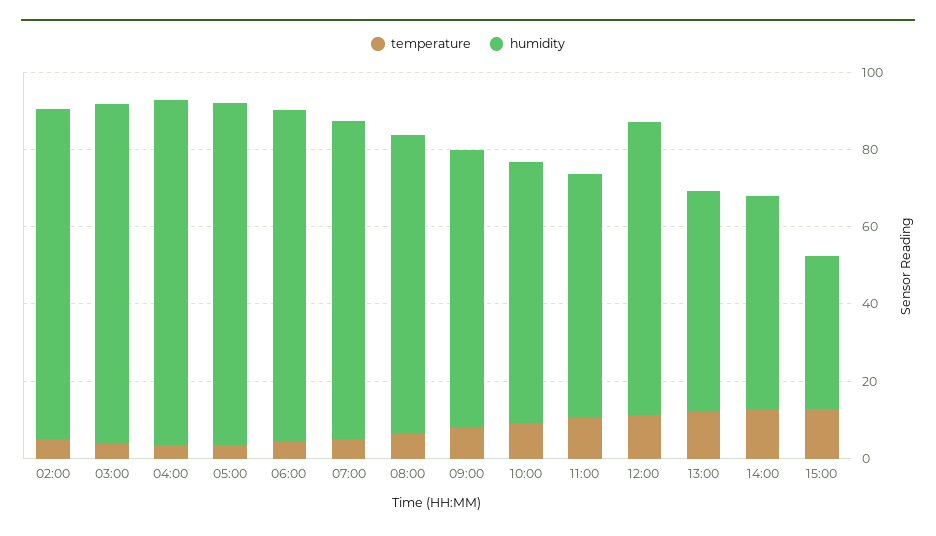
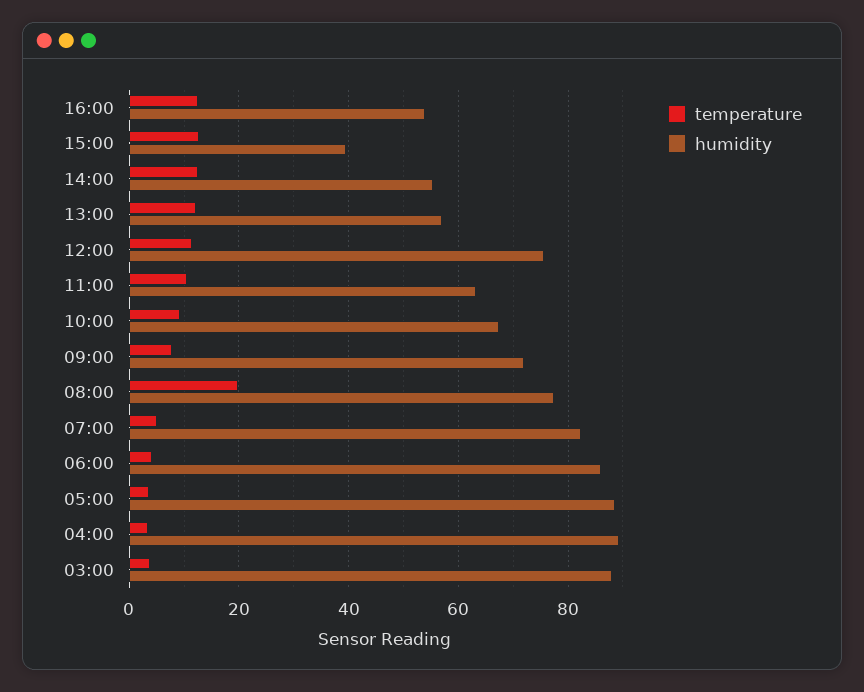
temperature, 02:00: 5 -> none
humidity, 02:00: 85 -> none
temperature, 08:00: 5 -> 20
temperature, 16:00: none -> 12
humidity, 16:00: none -> 54

